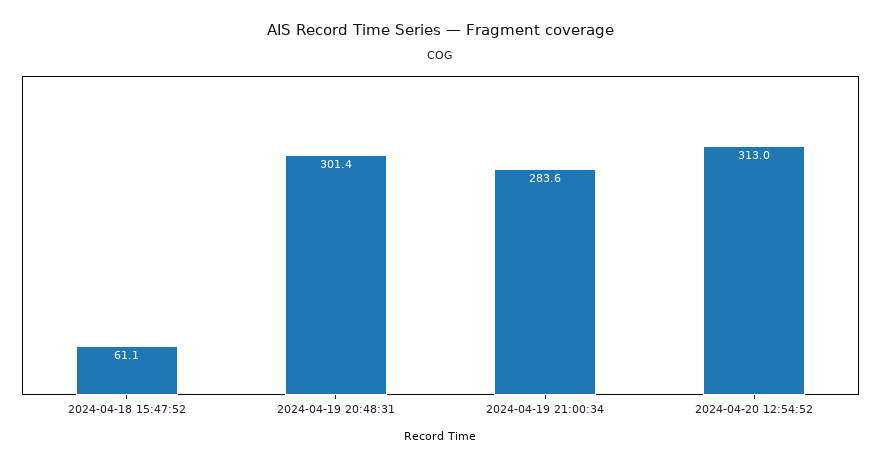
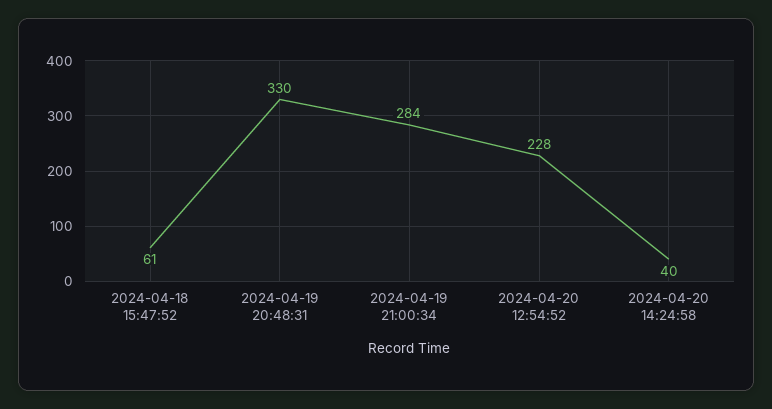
2024-04-19 20:48:31: 301.4 -> 330
2024-04-20 12:54:52: 313 -> 228
2024-04-20 14:24:58: none -> 40

